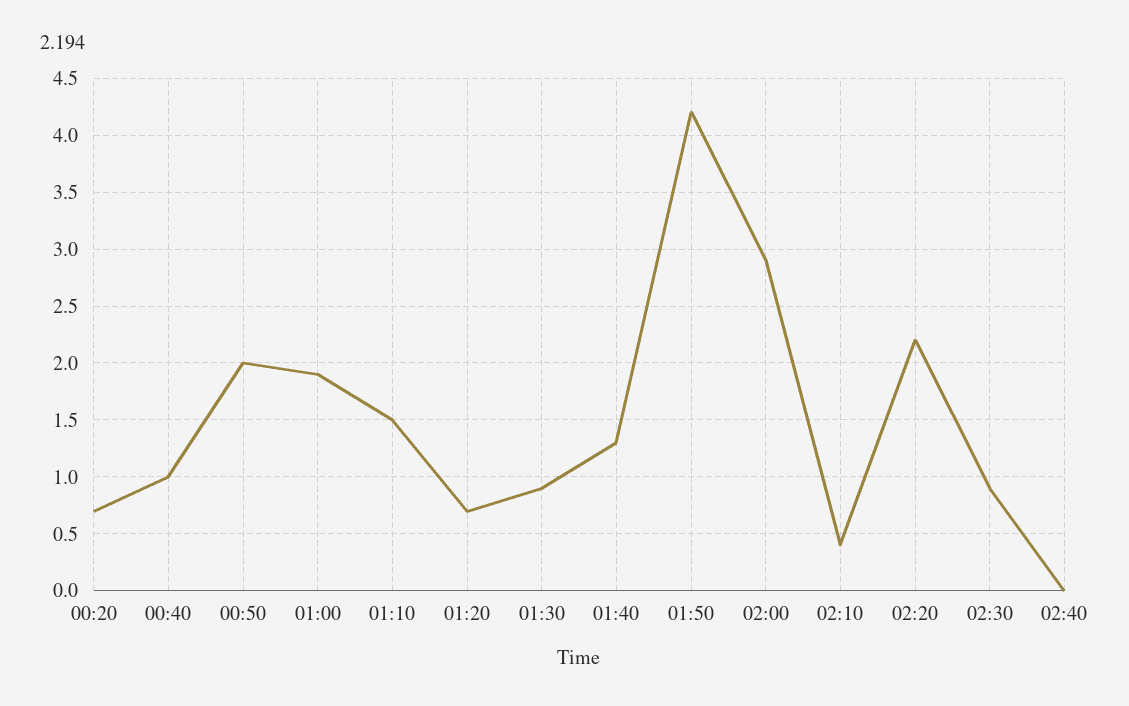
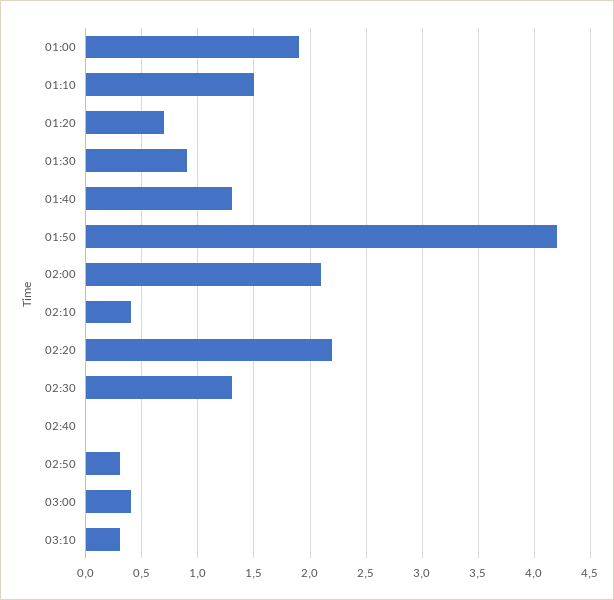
00:20: 0.7 -> none
00:40: 1 -> none
00:50: 2 -> none
02:00: 2.9 -> 2.1
02:30: 0.9 -> 1.3
02:50: none -> 0.3
03:00: none -> 0.4
03:10: none -> 0.3

